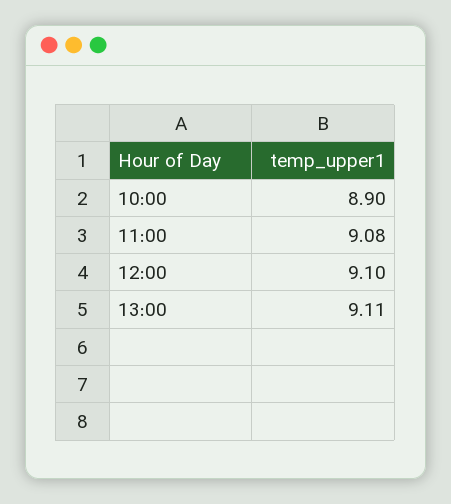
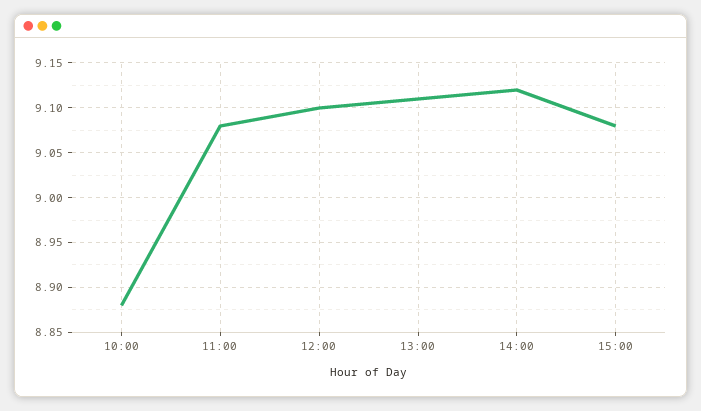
10:00: 8.9 -> 8.88
14:00: none -> 9.12
15:00: none -> 9.08

